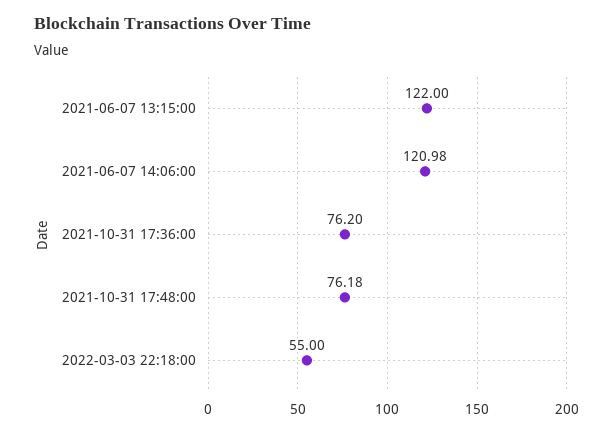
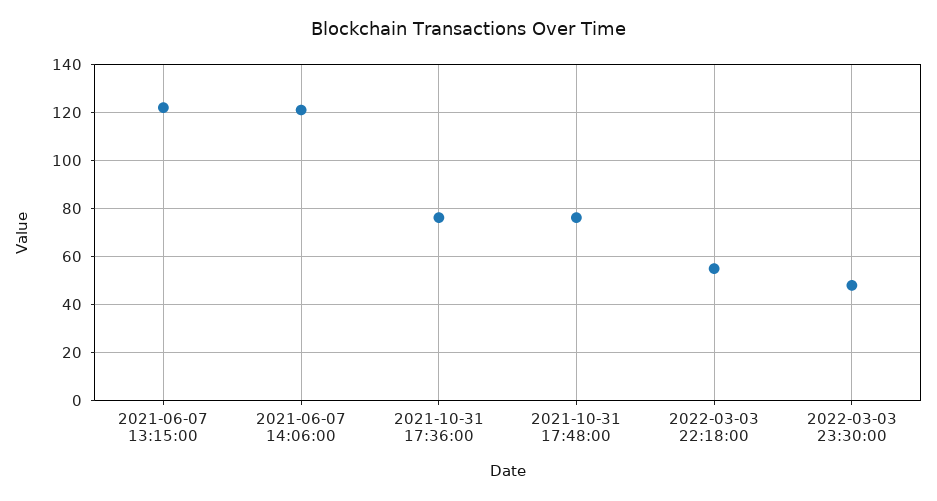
2022-03-03 23:30:00: none -> 47.5

